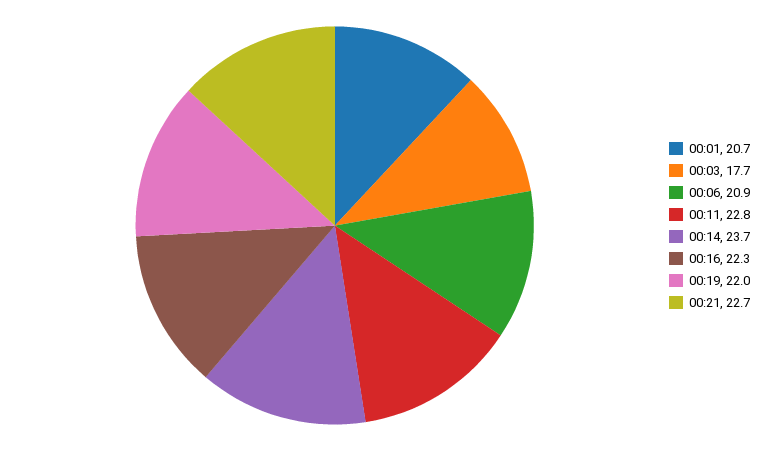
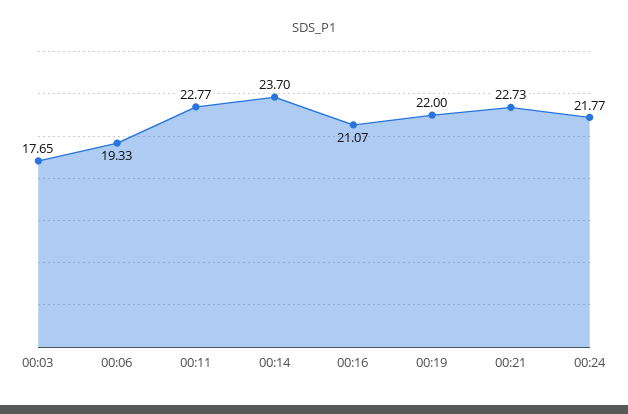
00:01: 20.7 -> none
00:06: 20.9 -> 19.33
00:16: 22.3 -> 21.07
00:24: none -> 21.77

